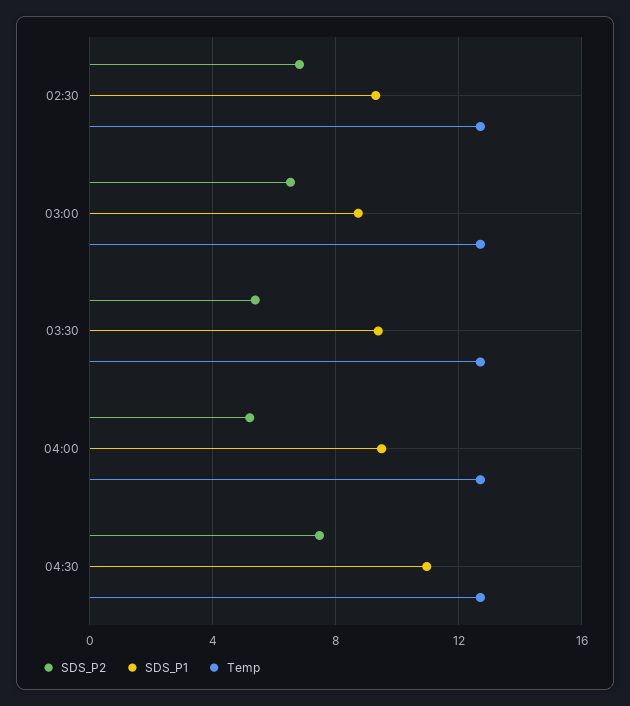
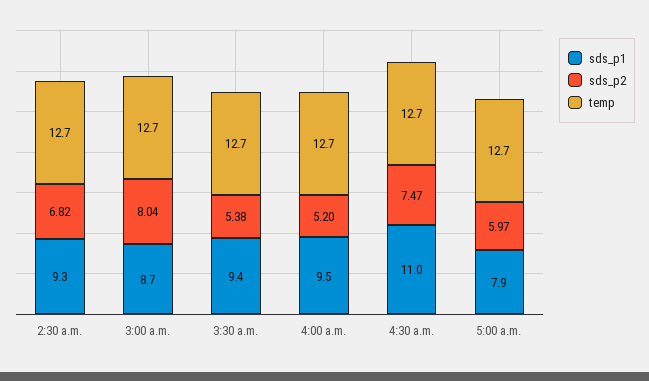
SDS_P2, 03:00: 6.5 -> 8.04
SDS_P1, 5:00 a.m.: none -> 7.9
SDS_P2, 5:00 a.m.: none -> 5.97
Temp, 5:00 a.m.: none -> 12.7

